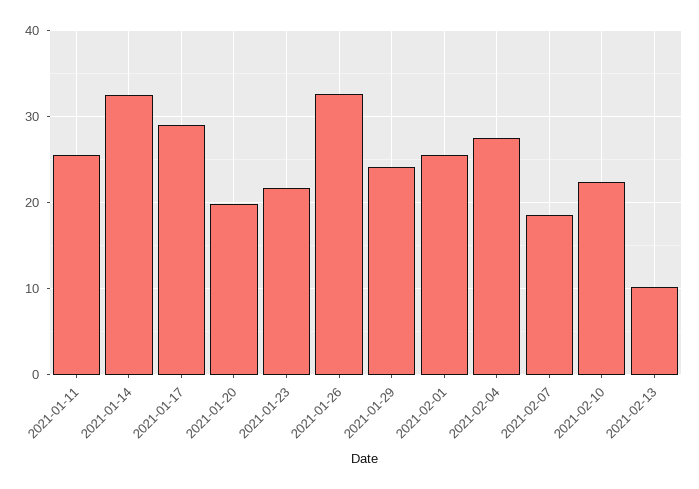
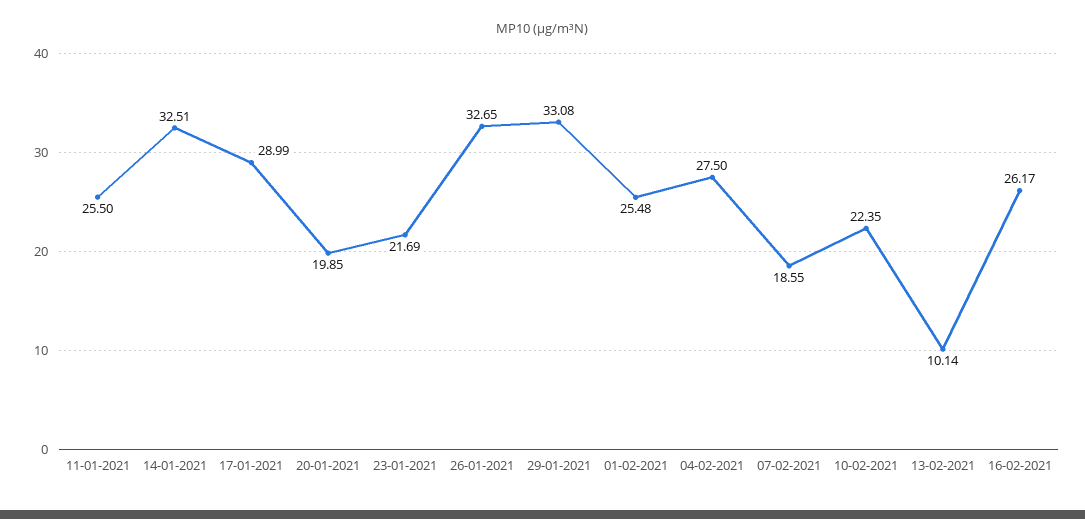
2021-01-29: 24 -> 33.08
16-02-2021: none -> 26.17

